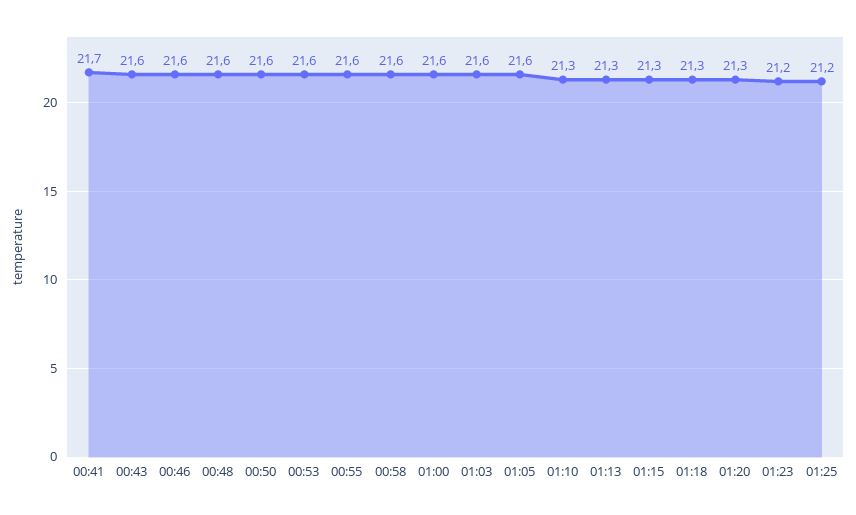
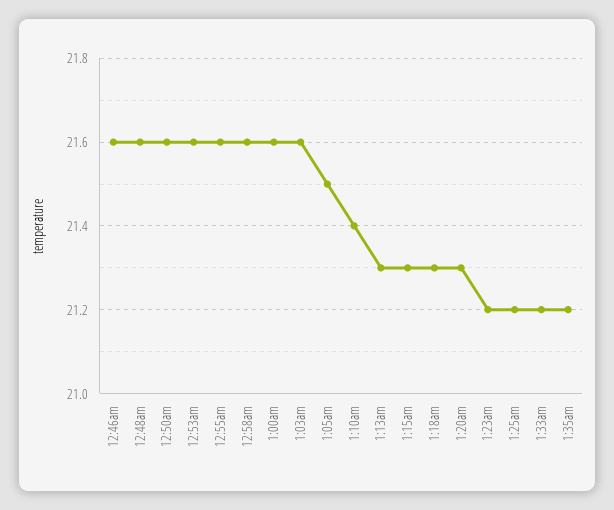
00:41: 21.7 -> none
00:43: 21.6 -> none
01:05: 21.6 -> 21.5
01:10: 21.3 -> 21.4
1:33am: none -> 21.2
1:35am: none -> 21.2

